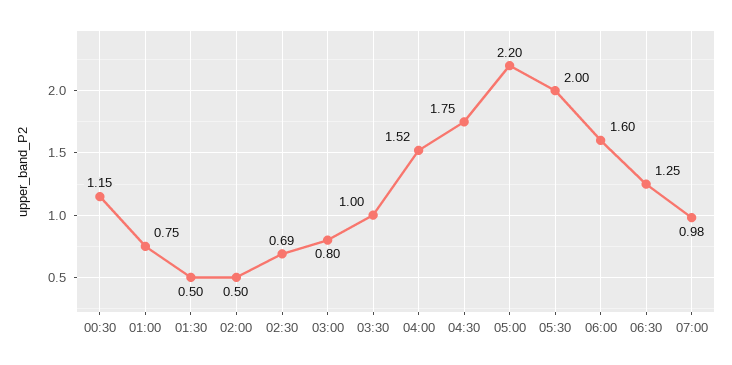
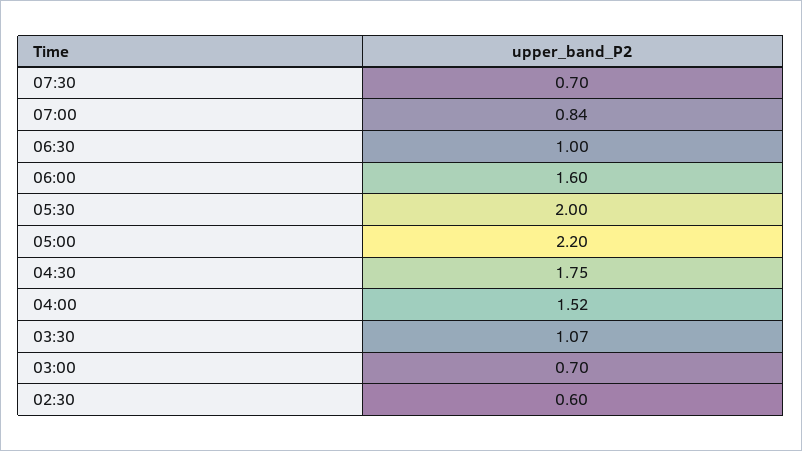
00:30: 1.15 -> none
01:00: 0.75 -> none
01:30: 0.5 -> none
02:00: 0.5 -> none
02:30: 0.69 -> 0.6
03:00: 0.8 -> 0.7
03:30: 1 -> 1.07
06:30: 1.25 -> 1
07:00: 0.98 -> 0.84
07:30: none -> 0.7

